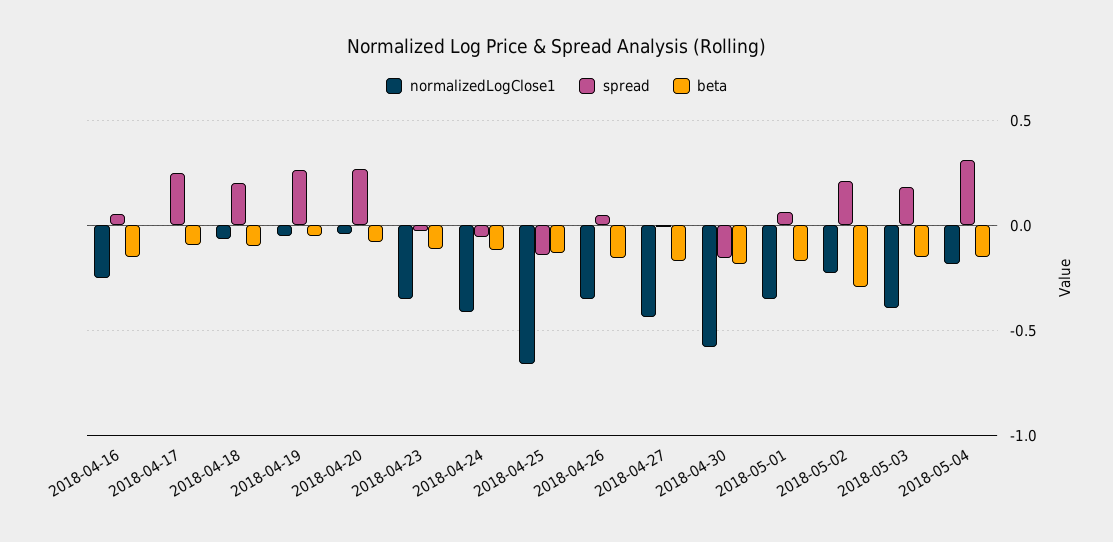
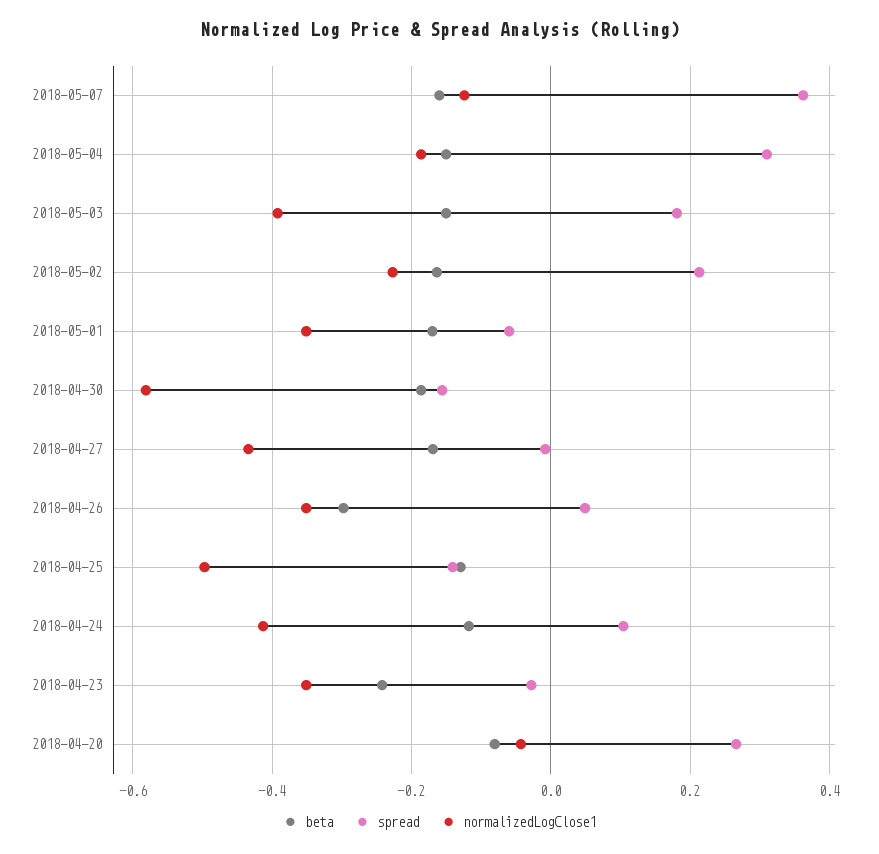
normalizedLogClose1, 2018-04-16: -0.25 -> none
spread, 2018-04-16: 0.05 -> none
beta, 2018-04-16: -0.15 -> none
normalizedLogClose1, 2018-04-17: 0 -> none
spread, 2018-04-17: 0.25 -> none
beta, 2018-04-17: -0.1 -> none
normalizedLogClose1, 2018-04-18: -0.05 -> none
spread, 2018-04-18: 0.2 -> none
beta, 2018-04-18: -0.1 -> none
normalizedLogClose1, 2018-04-19: -0.05 -> none
spread, 2018-04-19: 0.25 -> none
beta, 2018-04-19: -0.05 -> none
beta, 2018-04-23: -0.1 -> -0.24
spread, 2018-04-24: -0.05 -> 0.1
normalizedLogClose1, 2018-04-25: -0.65 -> -0.5
beta, 2018-04-26: -0.15 -> -0.3
spread, 2018-05-01: 0.05 -> -0.06
beta, 2018-05-02: -0.3 -> -0.16
beta, 2018-05-07: none -> -0.16
spread, 2018-05-07: none -> 0.36
normalizedLogClose1, 2018-05-07: none -> -0.12

